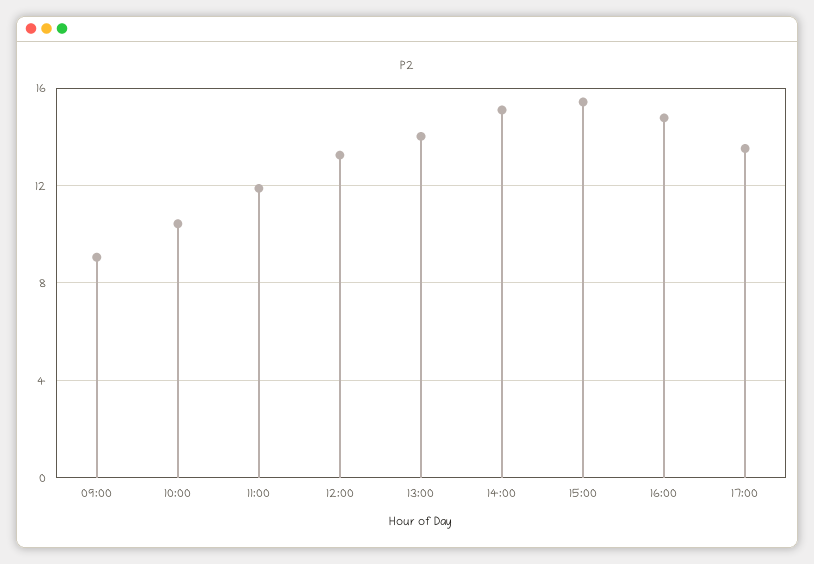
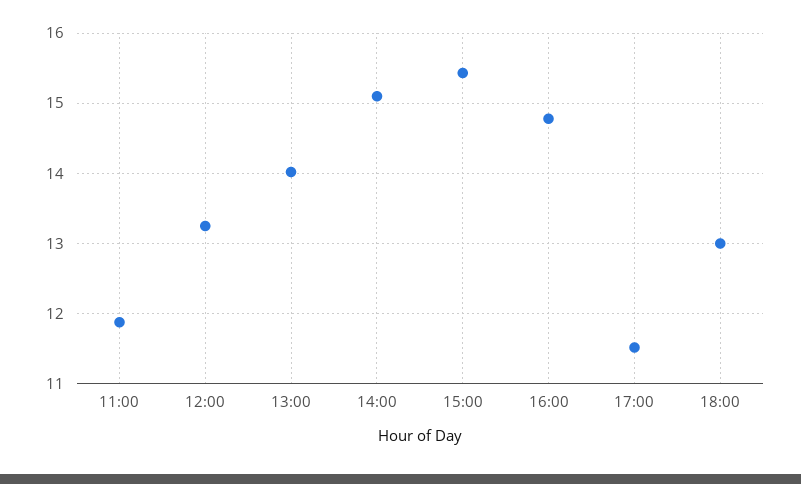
09:00: 9 -> none
10:00: 10.5 -> none
17:00: 13.5 -> 11.5
18:00: none -> 13

